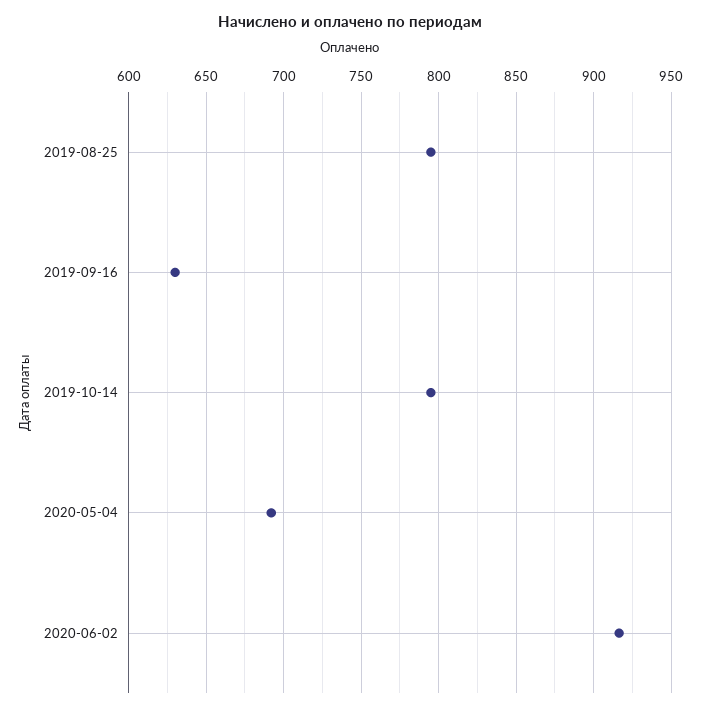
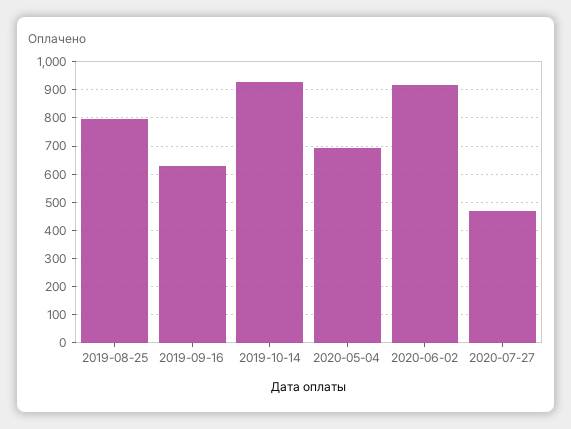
2019-10-14: 795 -> 925
2020-07-27: none -> 475

